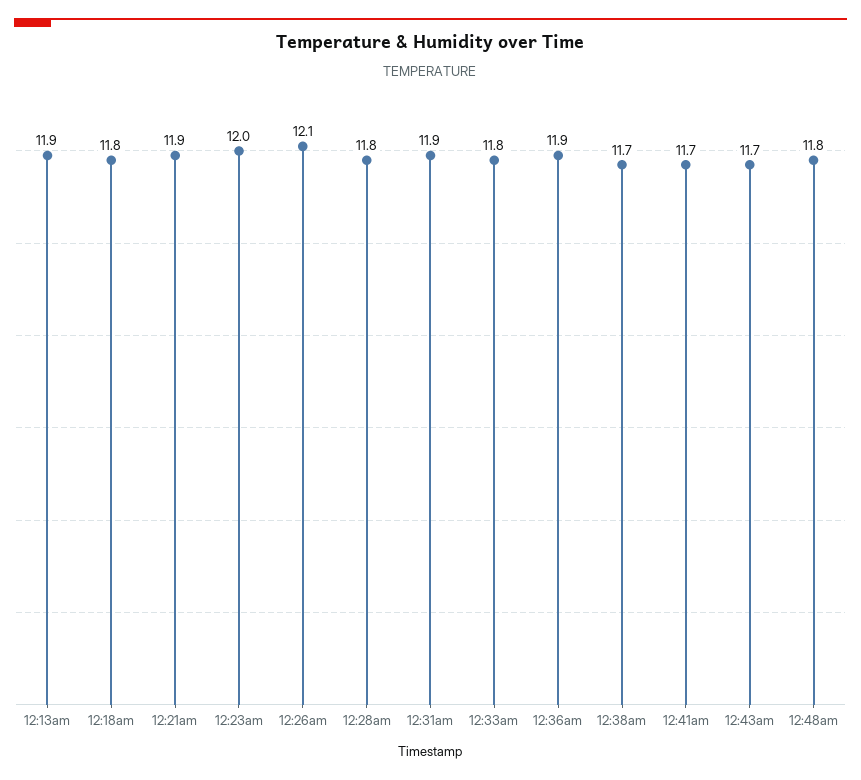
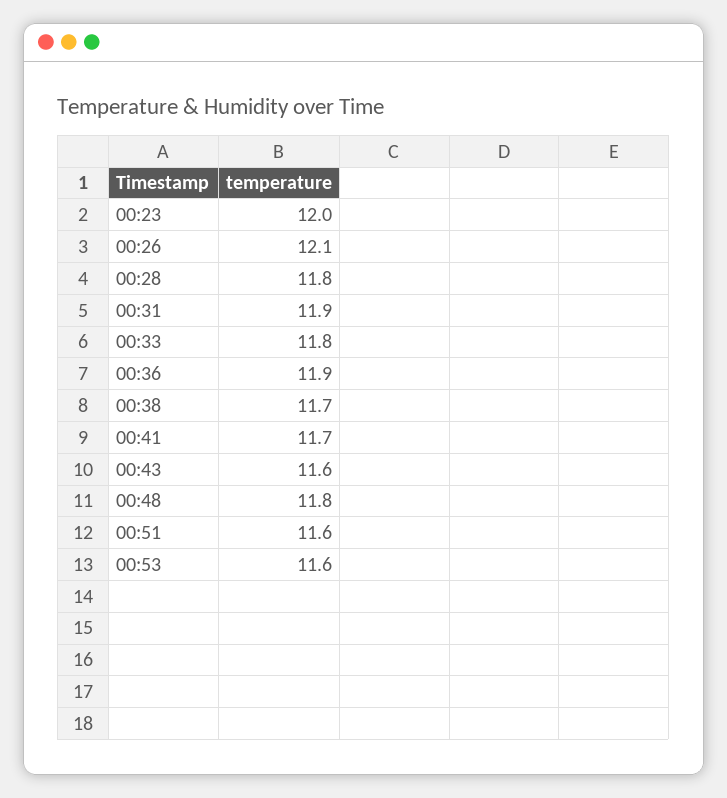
12:13am: 11.9 -> none
12:18am: 11.8 -> none
12:21am: 11.9 -> none
12:43am: 11.7 -> 11.6
00:51: none -> 11.6
00:53: none -> 11.6

